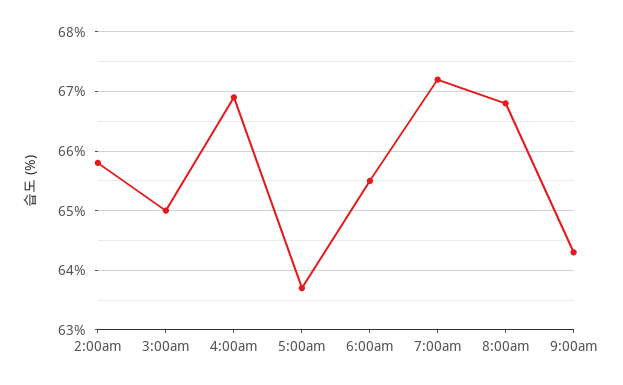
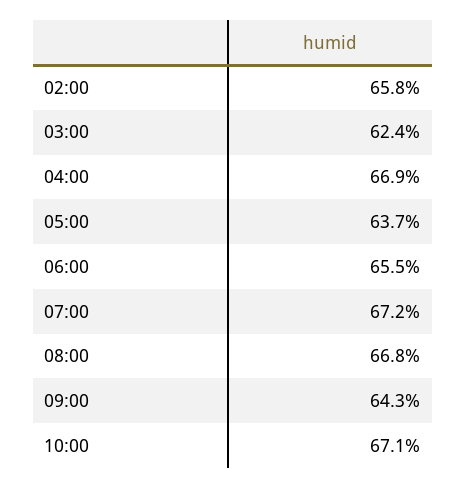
3:00am: 65 -> 62.4
10:00: none -> 67.1

